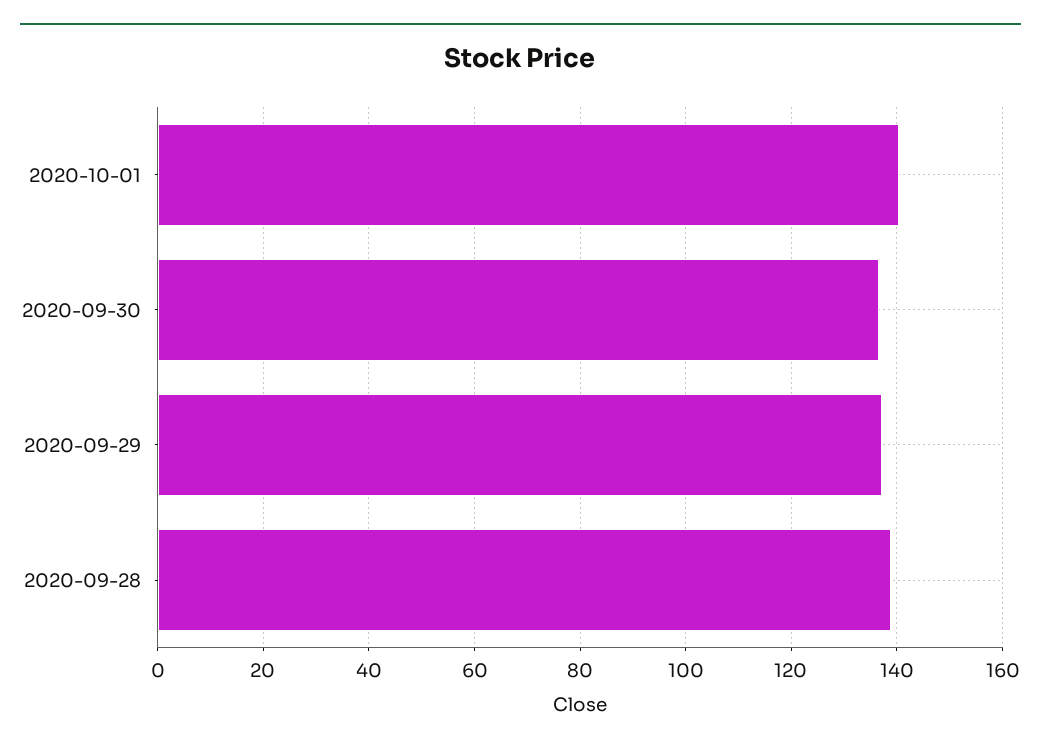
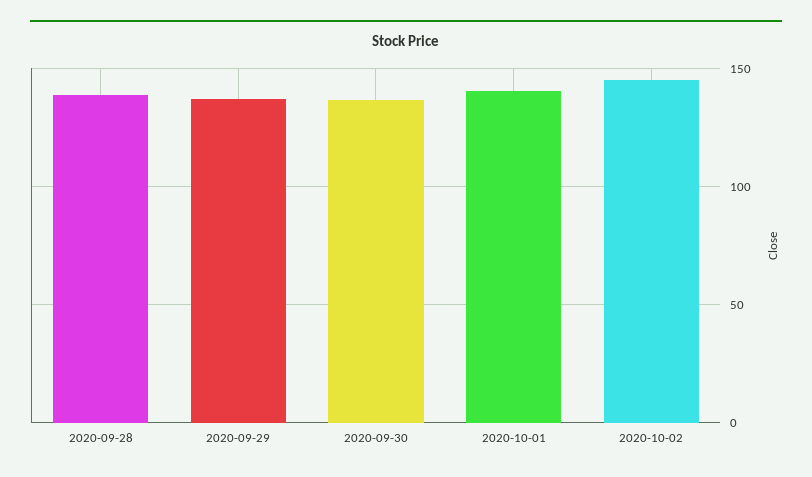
2020-10-02: none -> 145

